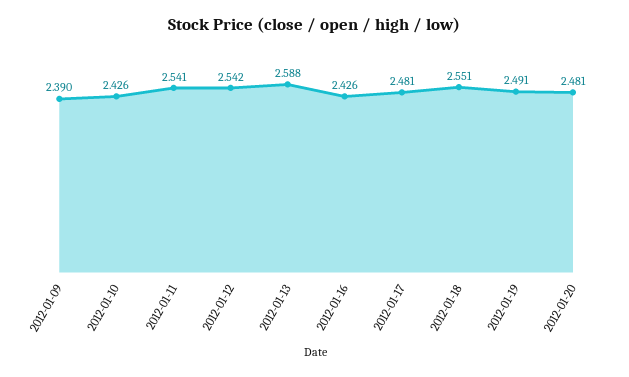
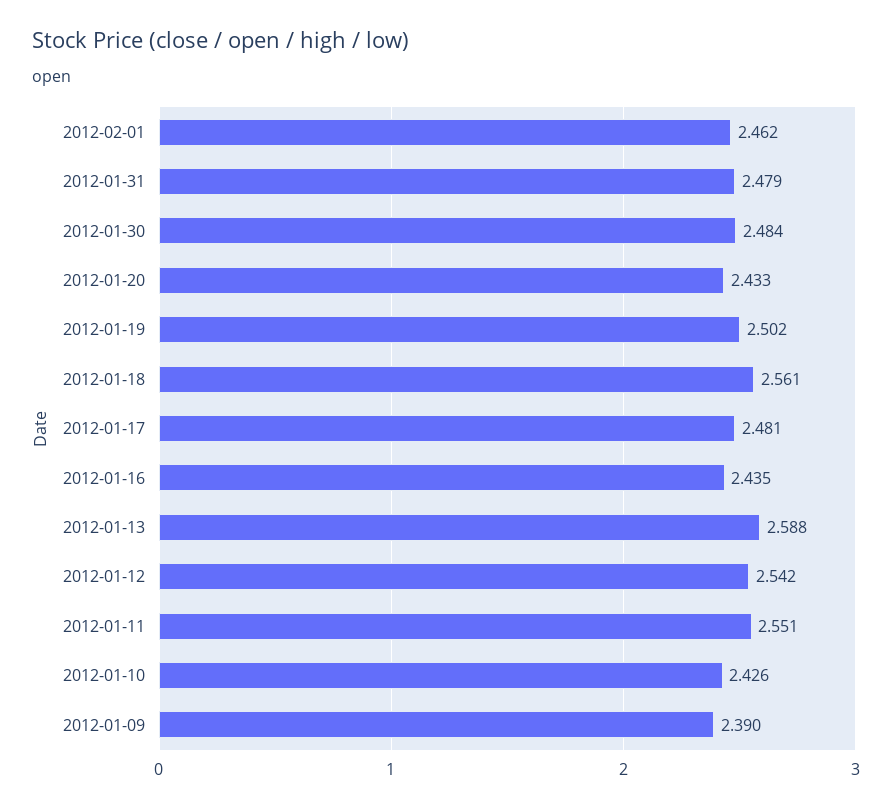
2012-01-11: 2.541 -> 2.551
2012-01-16: 2.426 -> 2.435
2012-01-18: 2.551 -> 2.561
2012-01-19: 2.491 -> 2.502
2012-01-20: 2.481 -> 2.433
2012-02-01: none -> 2.462
2012-01-31: none -> 2.479
2012-01-30: none -> 2.484

